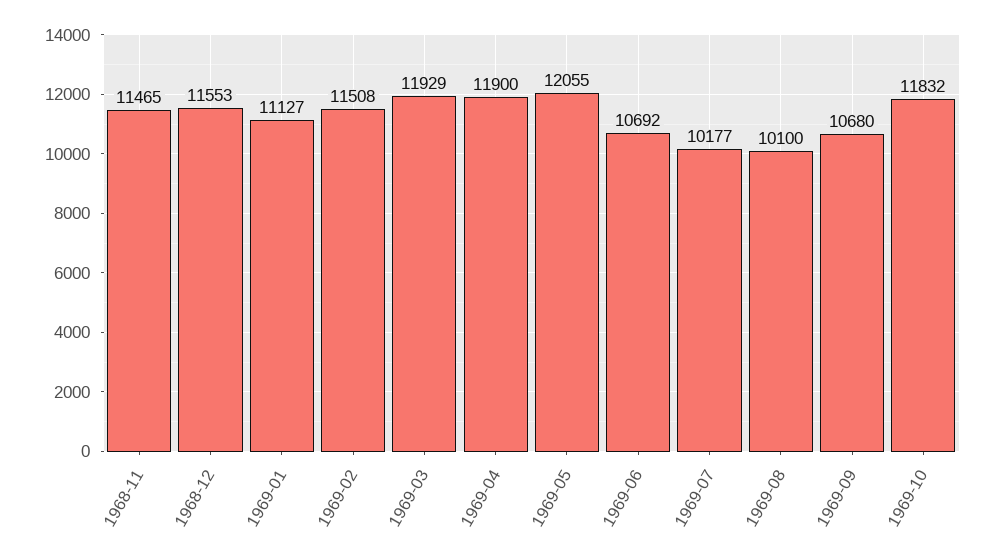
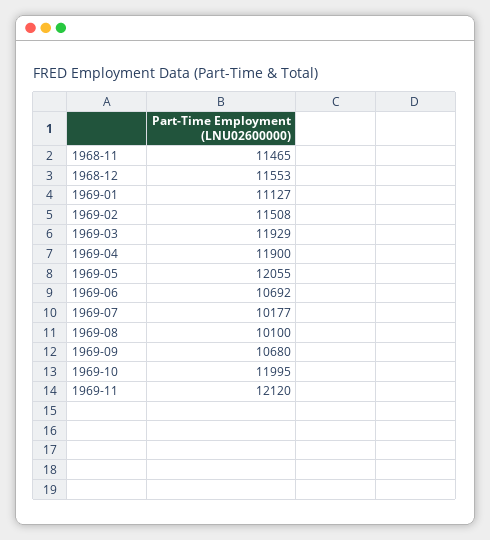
1969-10: 11832 -> 11995
1969-11: none -> 12120

